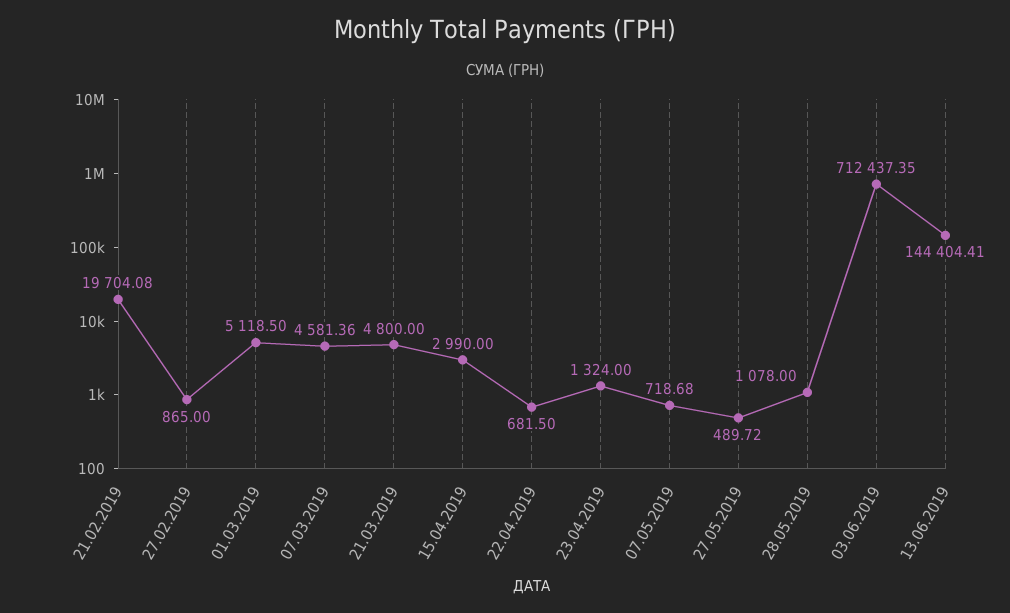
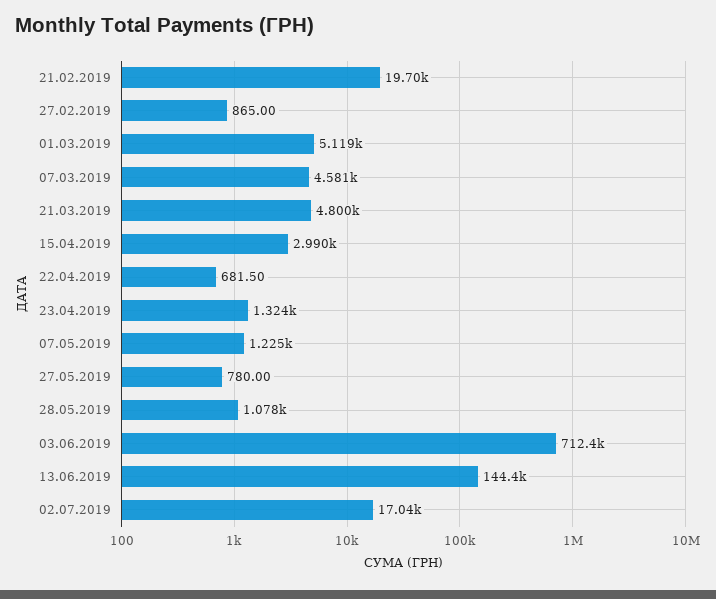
07.05.2019: 718.68 -> 1225
27.05.2019: 489.72 -> 780
02.07.2019: none -> 17040

